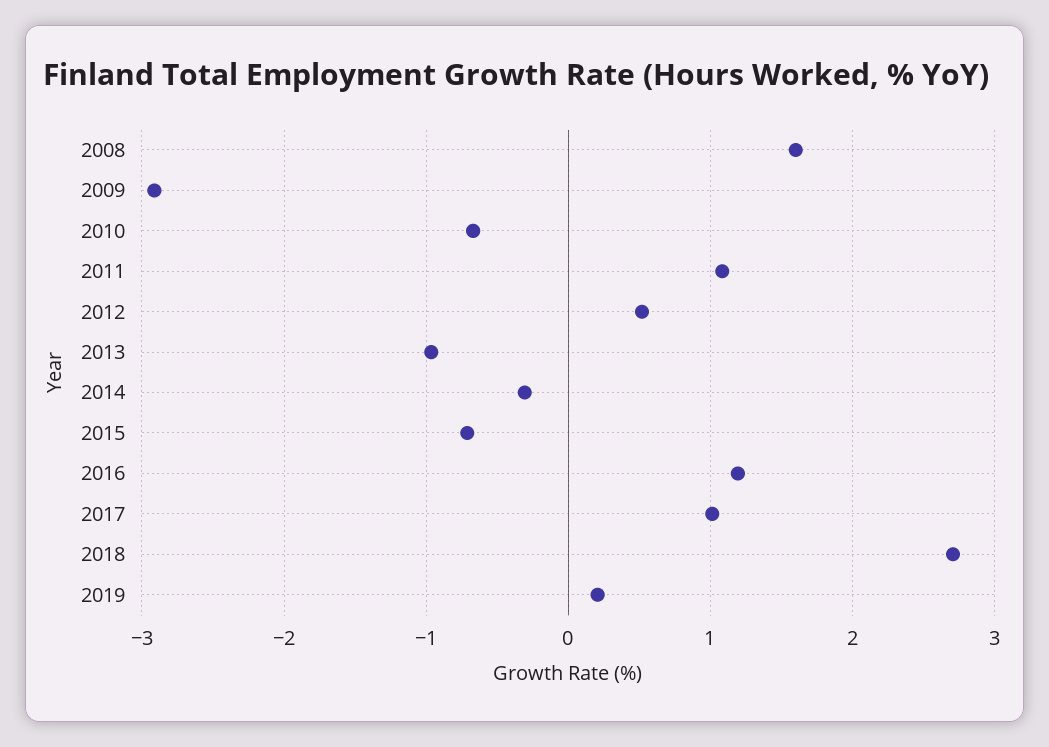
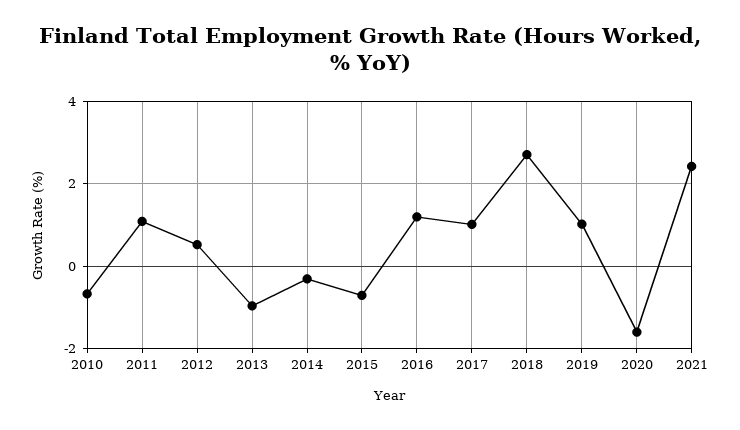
2008: 1.6 -> none
2009: -2.9 -> none
2019: 0.2 -> 1
2020: none -> -1.6
2021: none -> 2.4

